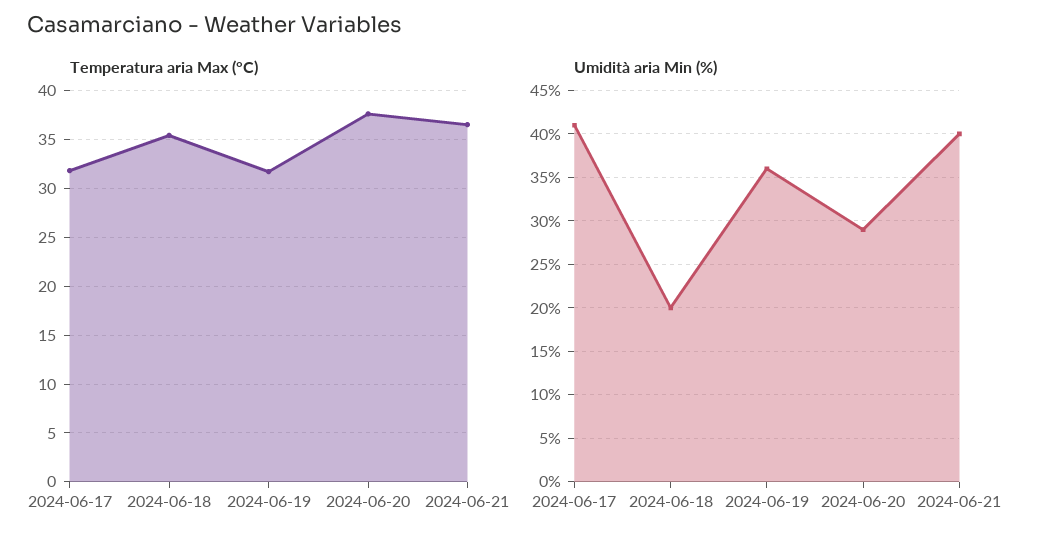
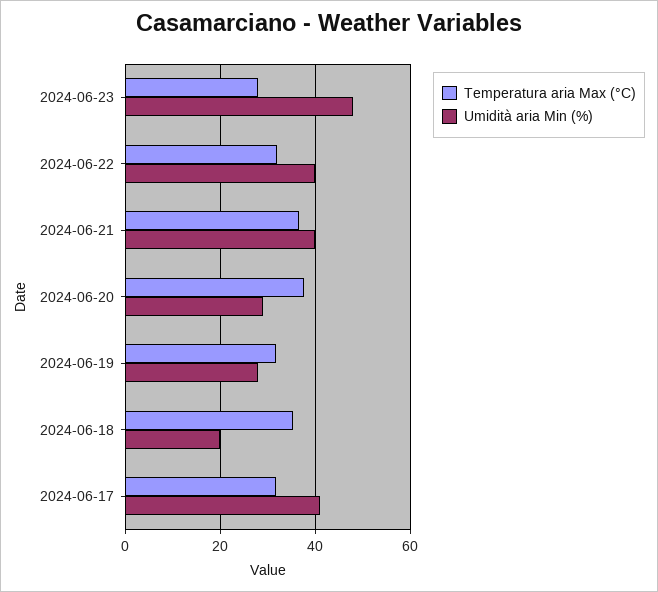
Umidità aria Min (%), 2024-06-19: 36 -> 28
Temperatura aria Max (°C), 2024-06-23: none -> 28
Umidità aria Min (%), 2024-06-23: none -> 48
Temperatura aria Max (°C), 2024-06-22: none -> 32
Umidità aria Min (%), 2024-06-22: none -> 40

